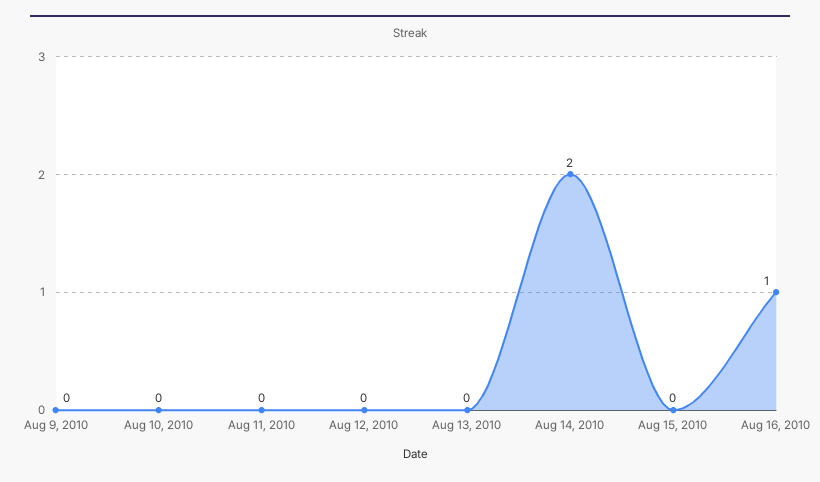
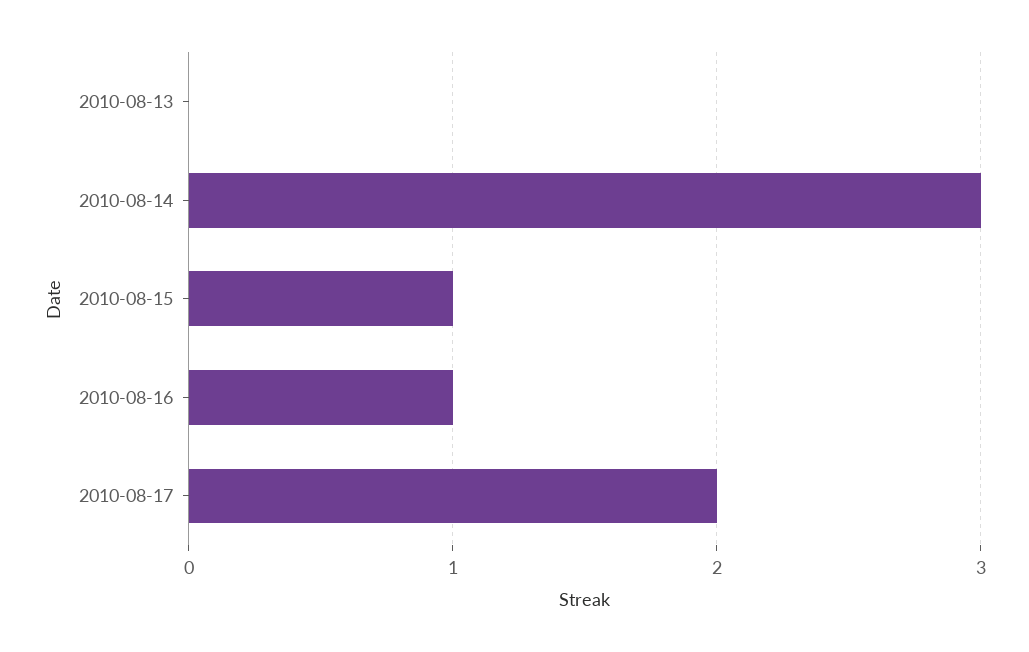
Aug 9, 2010: 0 -> none
Aug 10, 2010: 0 -> none
Aug 11, 2010: 0 -> none
Aug 12, 2010: 0 -> none
Aug 14, 2010: 2 -> 3
Aug 15, 2010: 0 -> 1
2010-08-17: none -> 2

